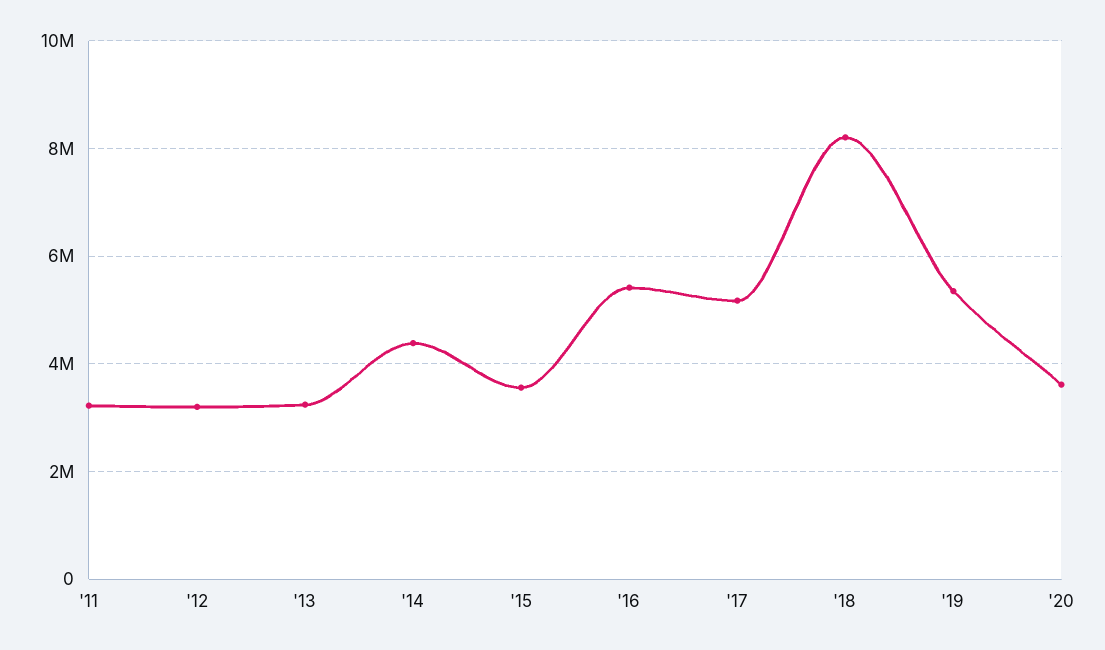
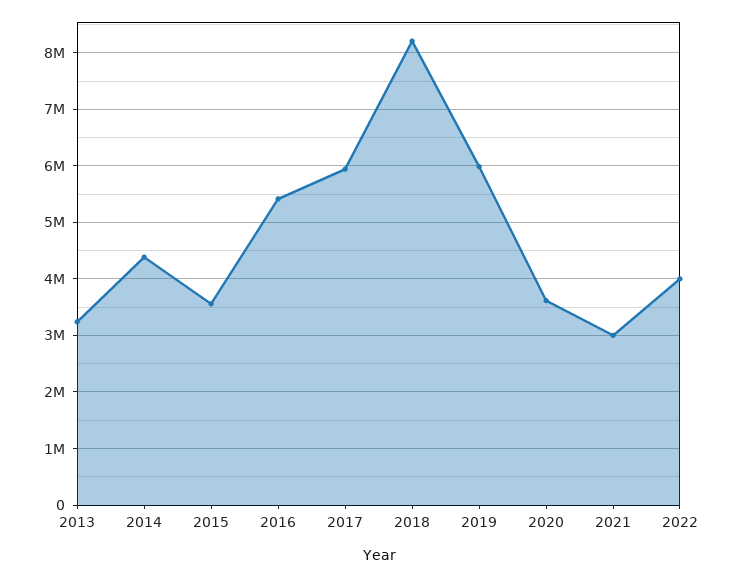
'11: 3200000 -> none
'12: 3200000 -> none
'17: 5200000 -> 6000000
'19: 5400000 -> 6000000
2021: none -> 3000000
2022: none -> 4000000

